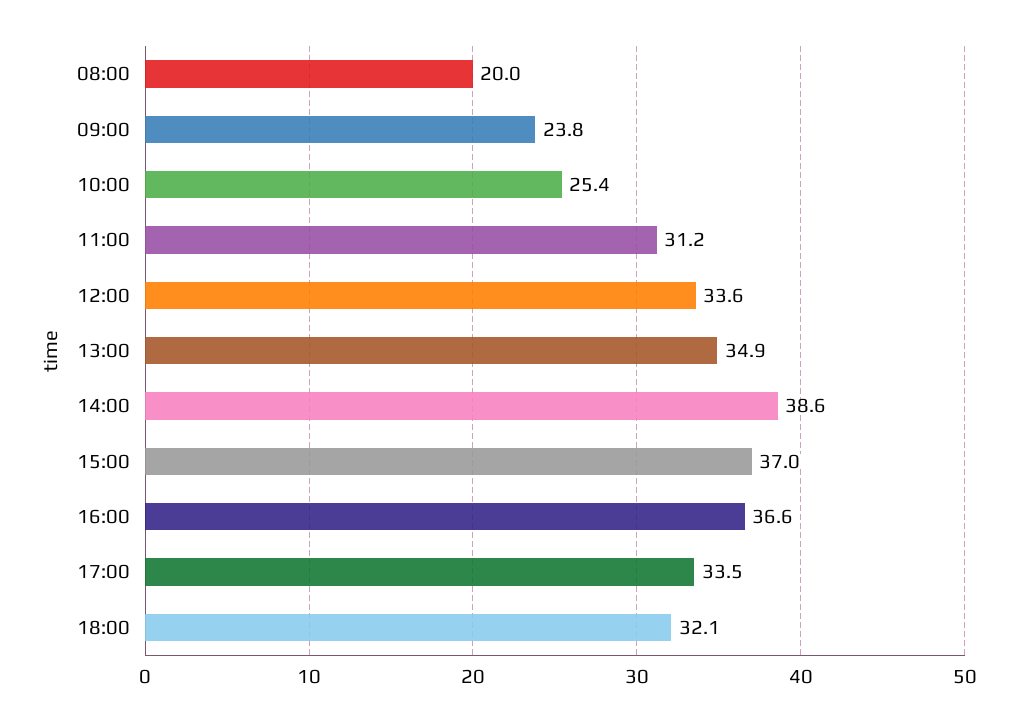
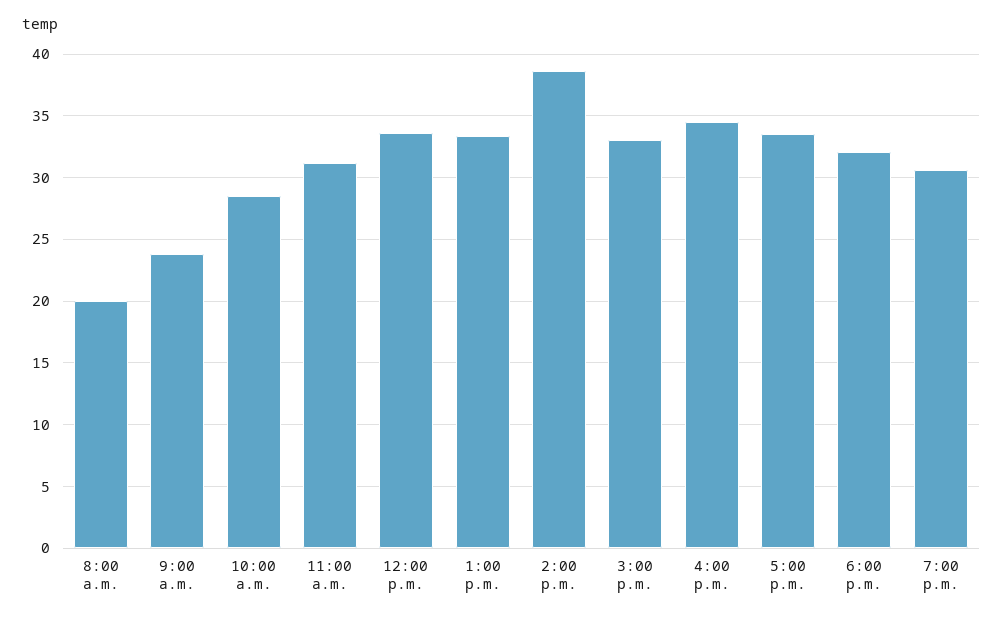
10:00: 25.4 -> 28.5
13:00: 34.9 -> 33.5
15:00: 37 -> 33
16:00: 36.6 -> 34.5
7:00 p.m.: none -> 30.5

